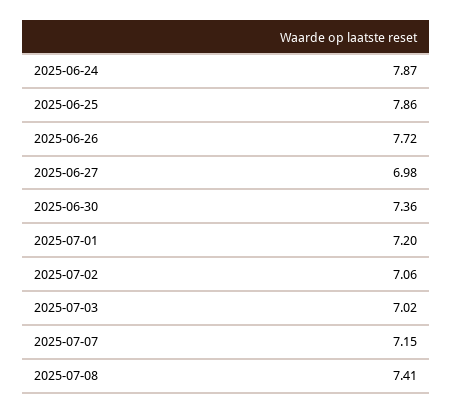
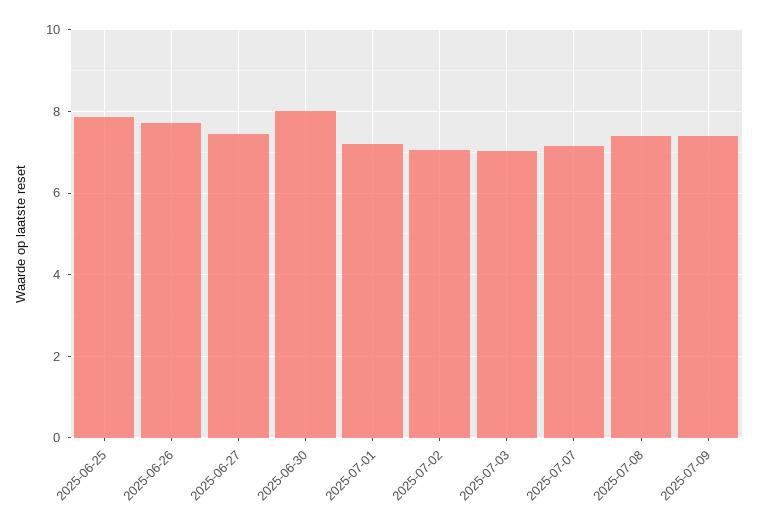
2025-06-24: 7.87 -> none
2025-06-27: 6.98 -> 7.4
2025-06-30: 7.36 -> 8
2025-07-09: none -> 7.4

